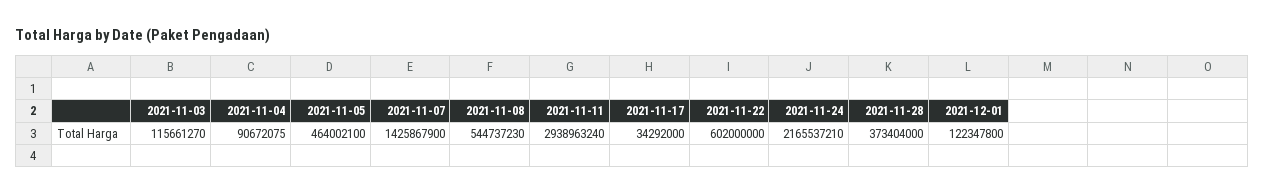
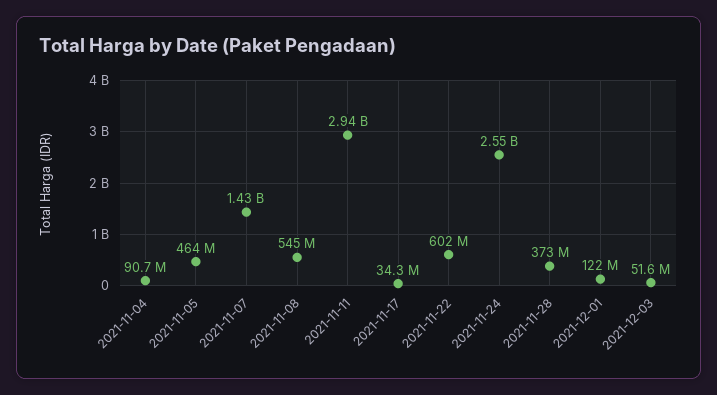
2021-11-03: 115661270 -> none
2021-11-24: 2165537210 -> 2550000000
2021-12-03: none -> 51600000

